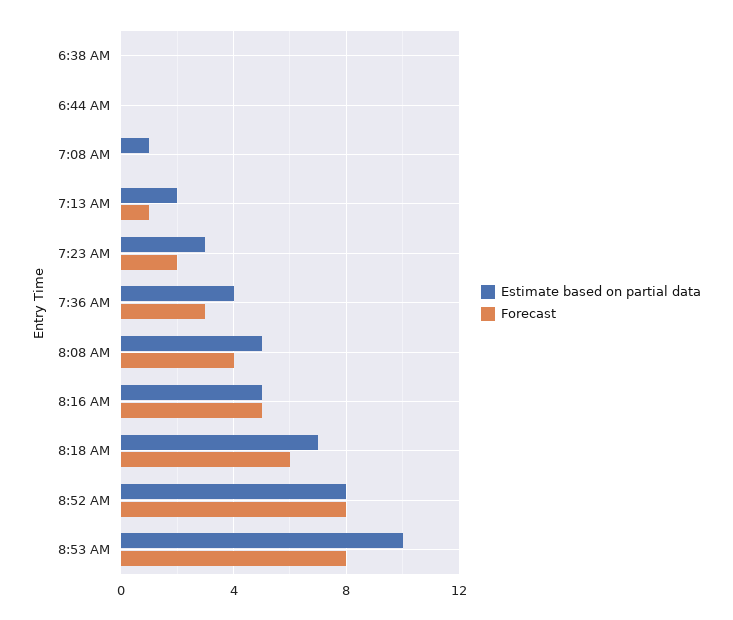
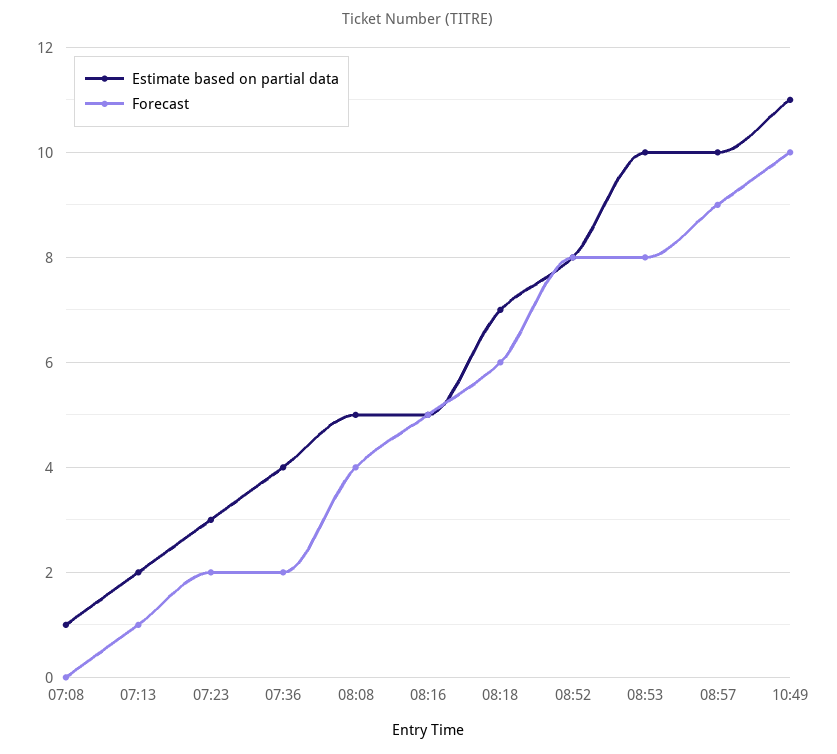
Estimate based on partial data, 6:38 AM: 0 -> none
Forecast, 6:38 AM: 0 -> none
Estimate based on partial data, 6:44 AM: 0 -> none
Forecast, 6:44 AM: 0 -> none
Forecast, 7:36 AM: 3 -> 2
Estimate based on partial data, 08:57: none -> 10
Forecast, 08:57: none -> 9
Estimate based on partial data, 10:49: none -> 11
Forecast, 10:49: none -> 10

